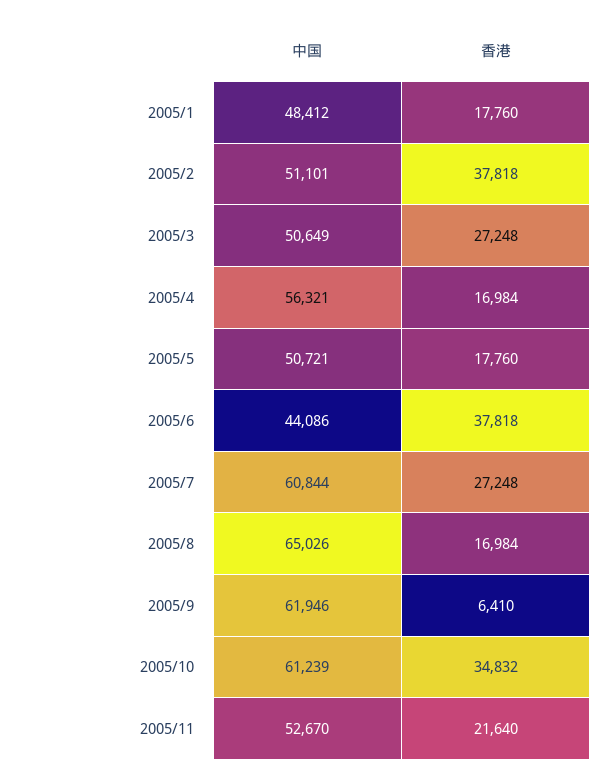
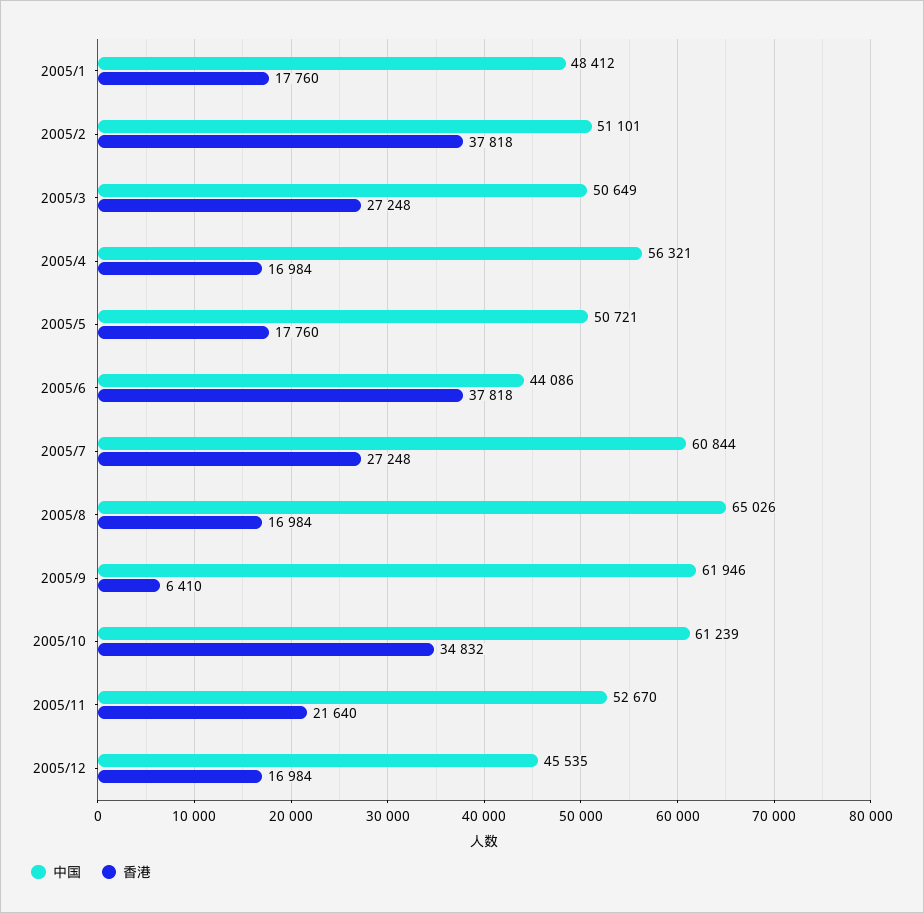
中国, 2005/12: none -> 45535
香港, 2005/12: none -> 16984

